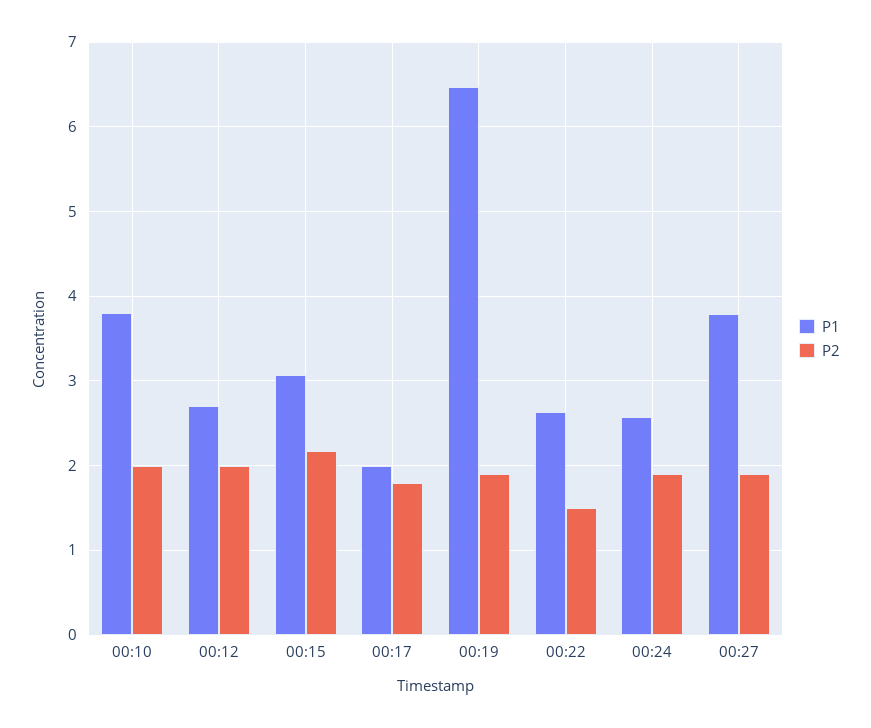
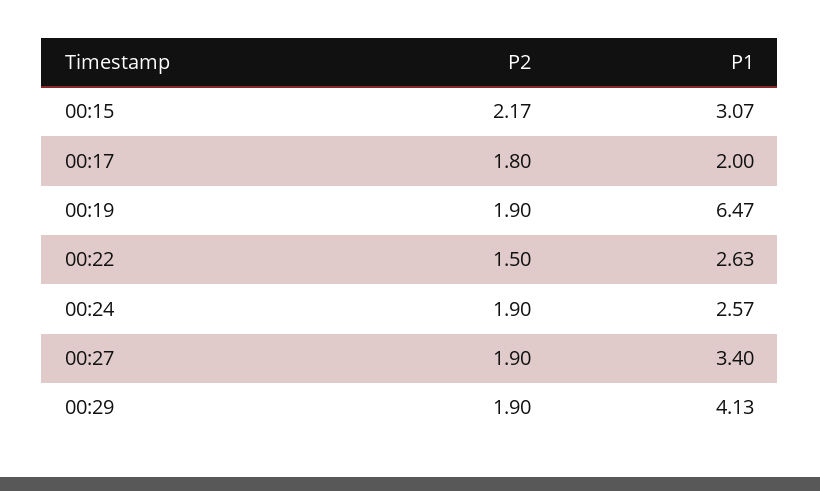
P1, 00:10: 3.8 -> none
P2, 00:10: 2 -> none
P1, 00:12: 2.7 -> none
P2, 00:12: 2 -> none
P1, 00:27: 3.8 -> 3.4
P2, 00:29: none -> 1.9
P1, 00:29: none -> 4.13

